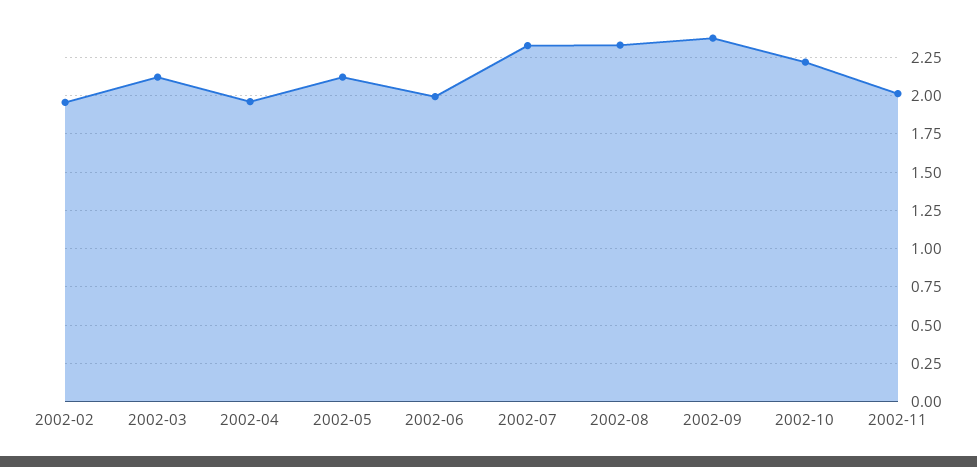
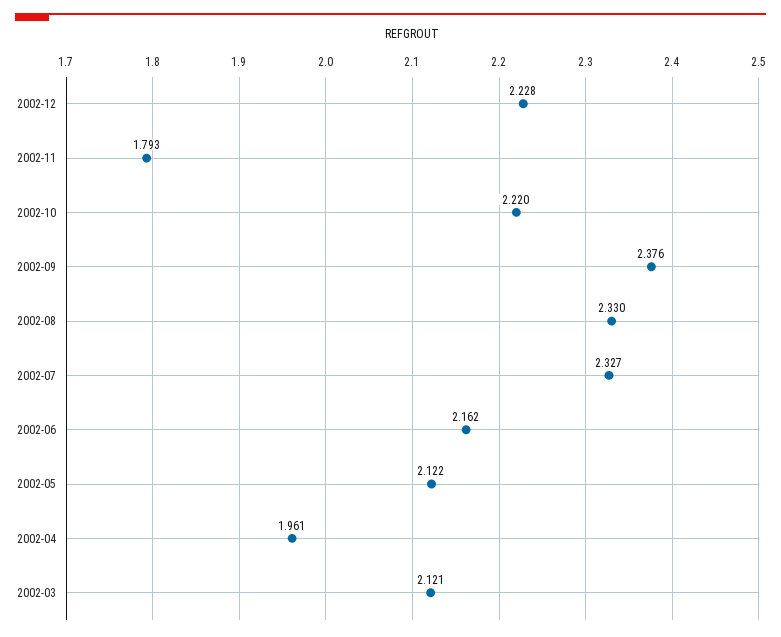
2002-02: 1.95 -> none
2002-06: 2 -> 2.162
2002-11: 2 -> 1.793
2002-12: none -> 2.228

